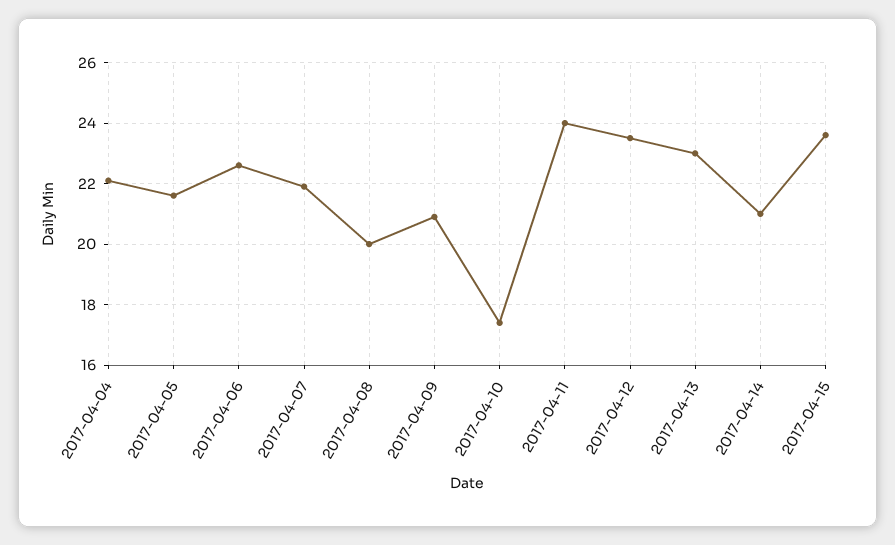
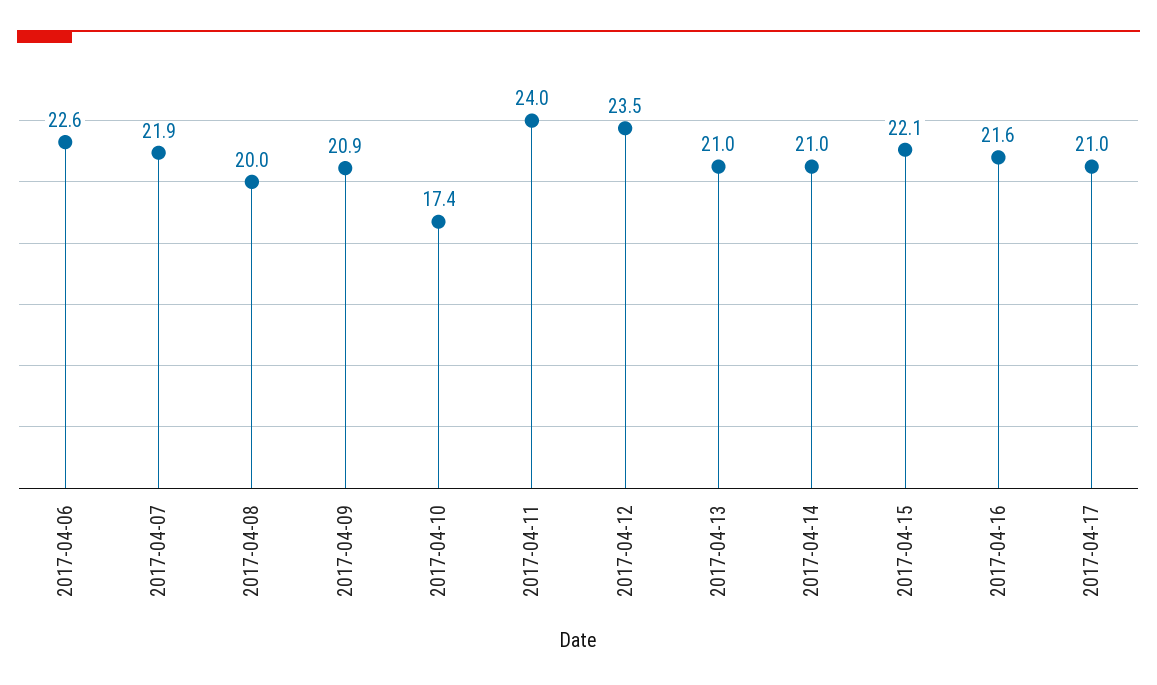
2017-04-04: 22 -> none
2017-04-05: 21.5 -> none
2017-04-13: 23 -> 21
2017-04-15: 23.5 -> 22.1
2017-04-16: none -> 21.6
2017-04-17: none -> 21

